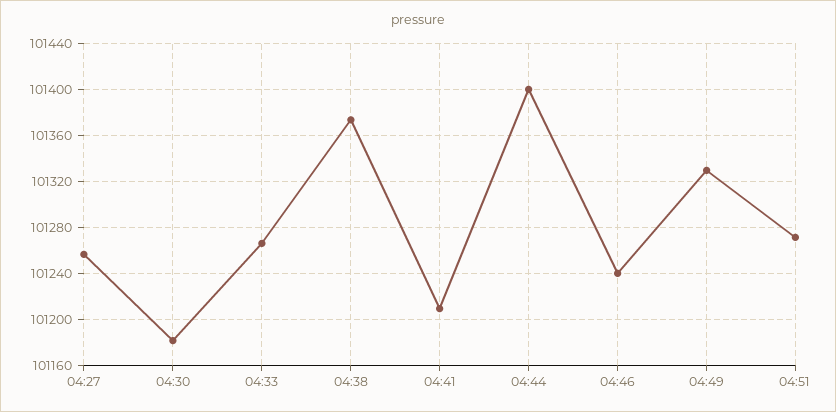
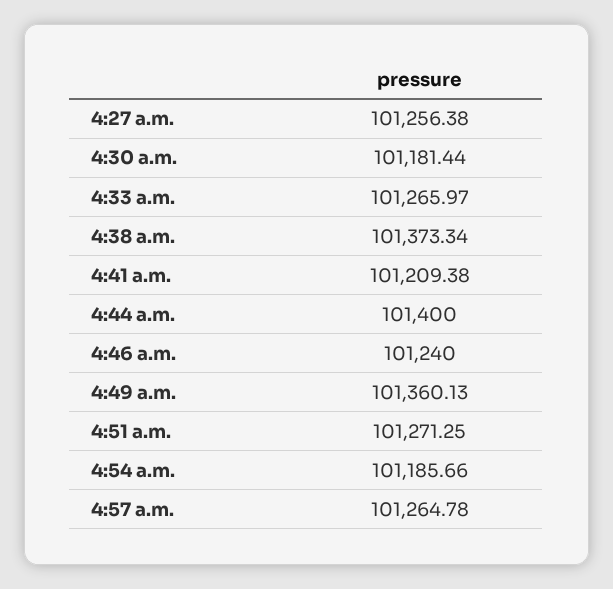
04:49: 101330 -> 101360.13
4:54 a.m.: none -> 101185.66
4:57 a.m.: none -> 101264.78

